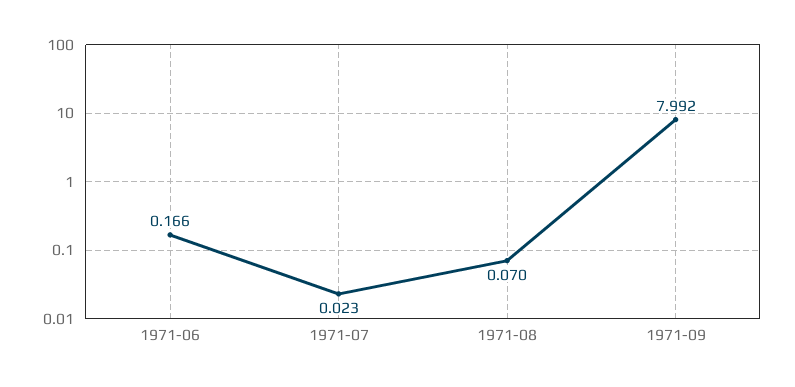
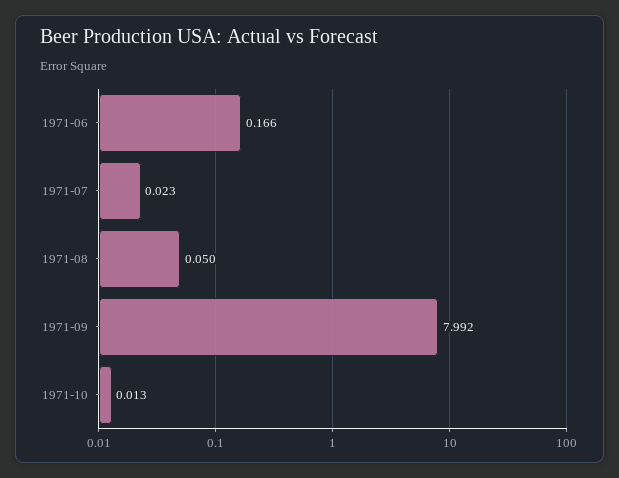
1971-08: 0.07 -> 0.05
1971-10: none -> 0.013

